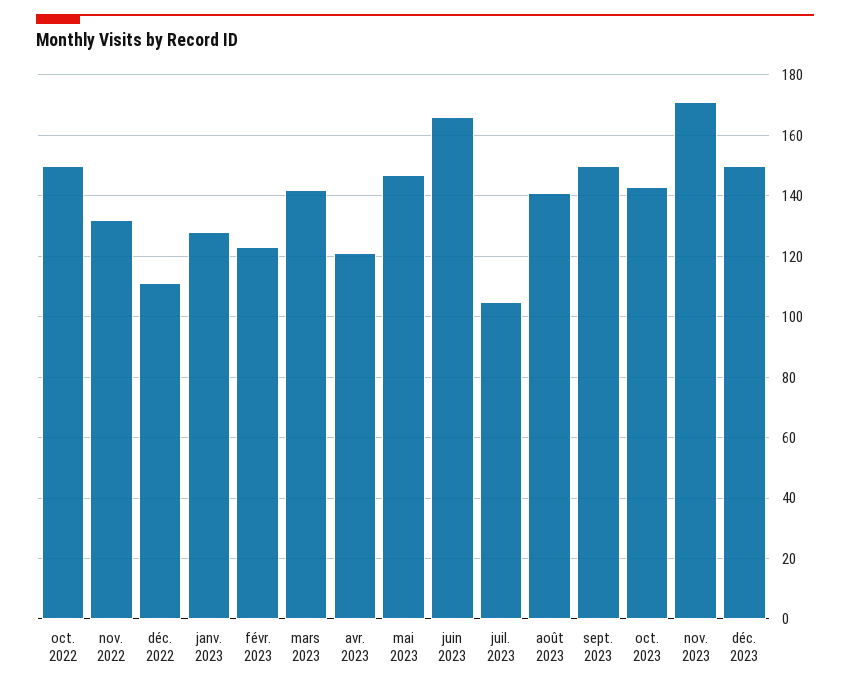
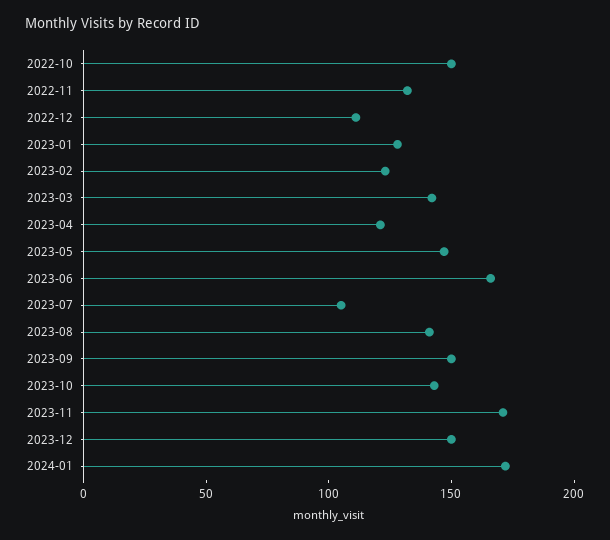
2024-01: none -> 170

